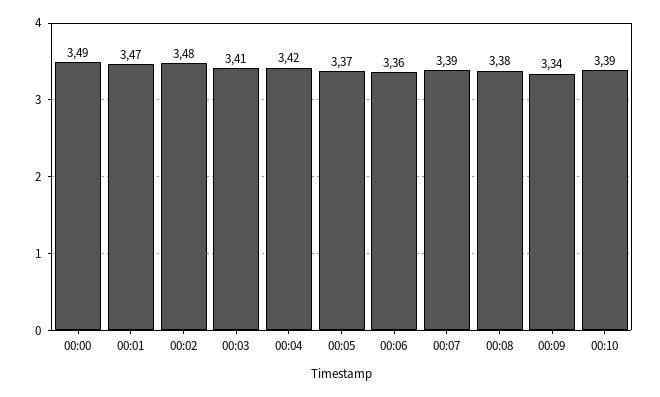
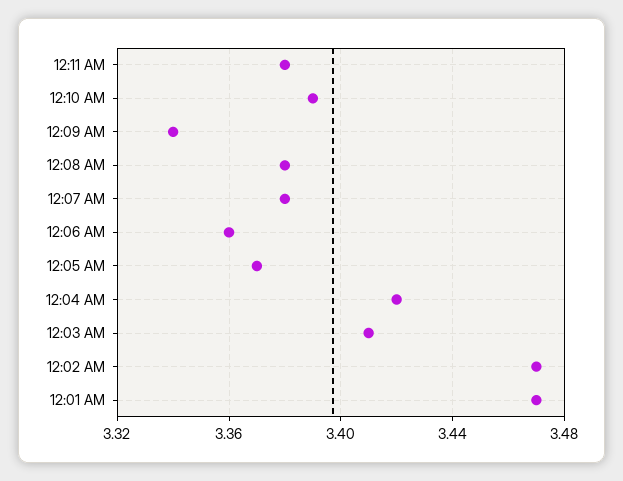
00:00: 3.49 -> none
00:02: 3.48 -> 3.47
00:07: 3.39 -> 3.38
12:11 AM: none -> 3.38

